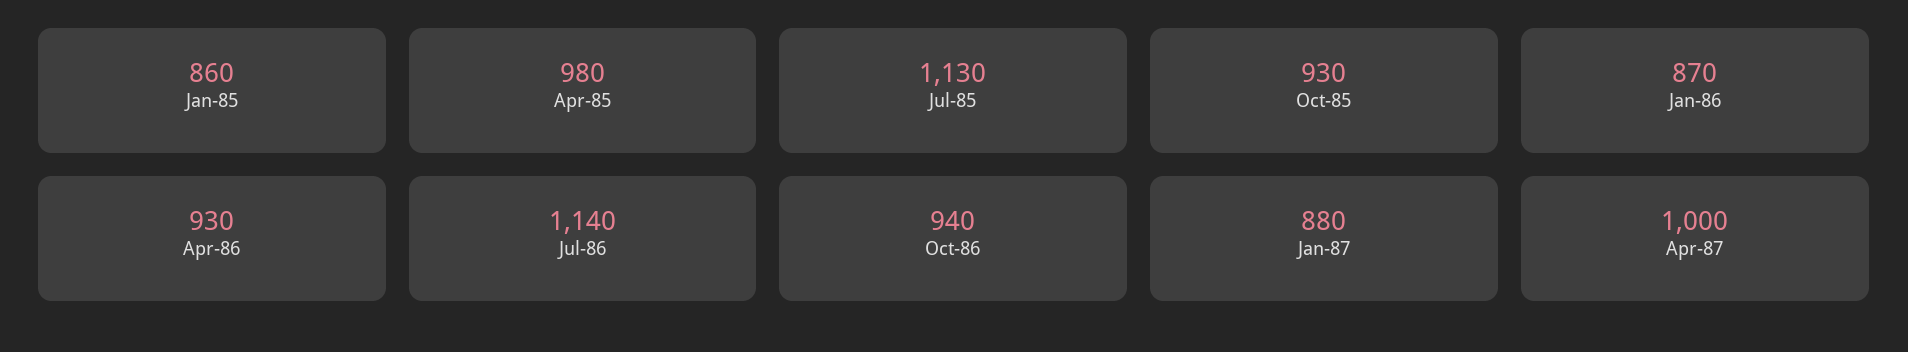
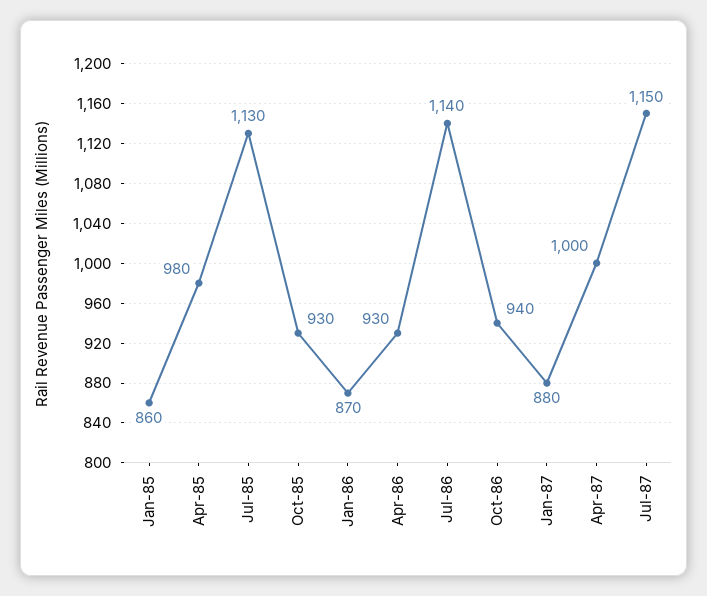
Jul-87: none -> 1150

